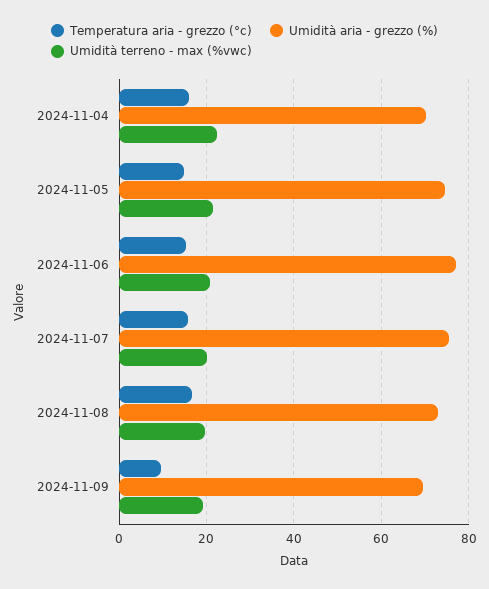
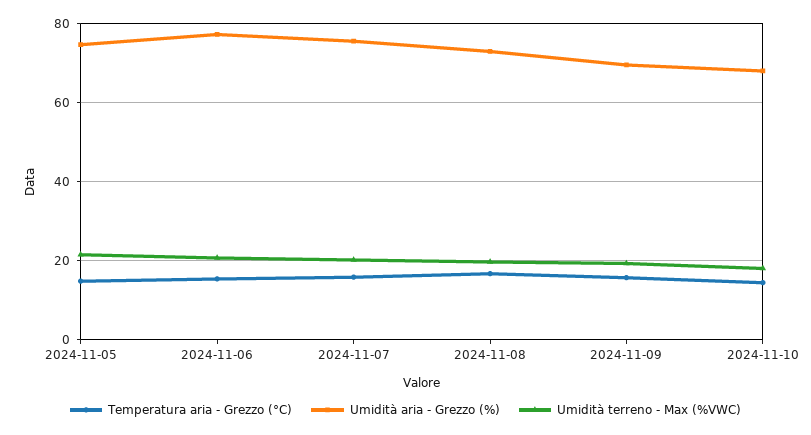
Temperatura aria - grezzo (°c), 2024-11-04: 16 -> none
Umidità aria - grezzo (%), 2024-11-04: 70 -> none
Umidità terreno - max (%vwc), 2024-11-04: 22 -> none
Temperatura aria - grezzo (°c), 2024-11-09: 10 -> 16
Temperatura aria - grezzo (°c), 2024-11-10: none -> 14
Umidità aria - grezzo (%), 2024-11-10: none -> 68
Umidità terreno - max (%vwc), 2024-11-10: none -> 18

